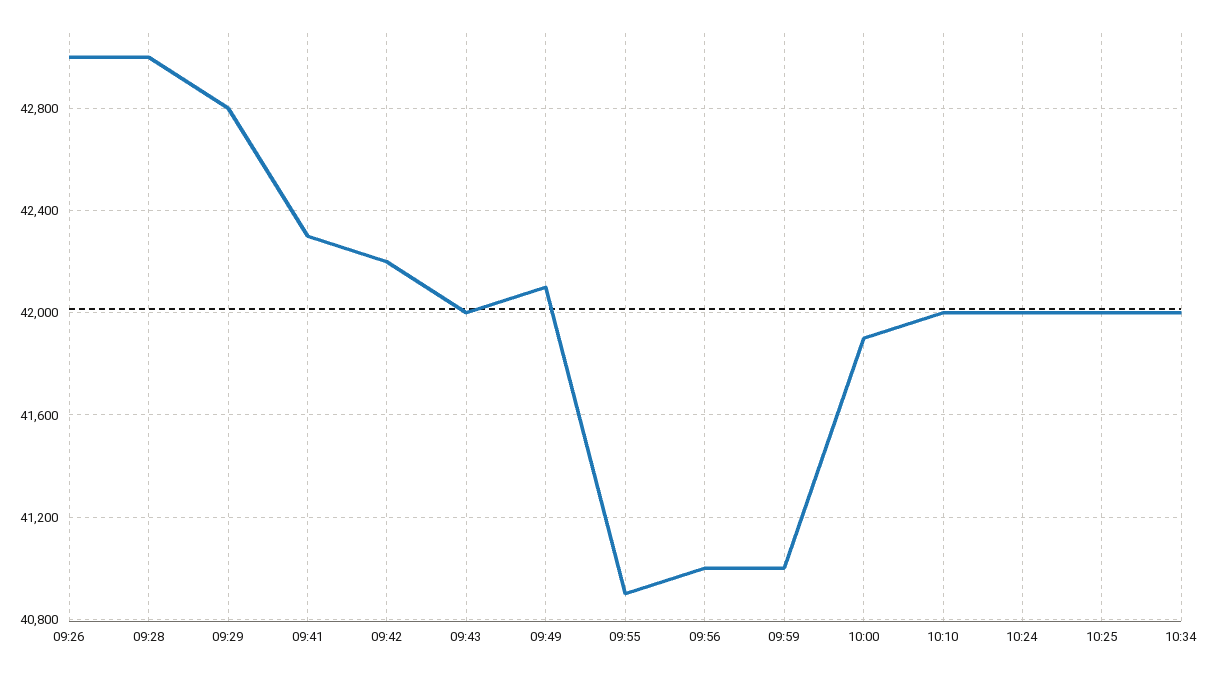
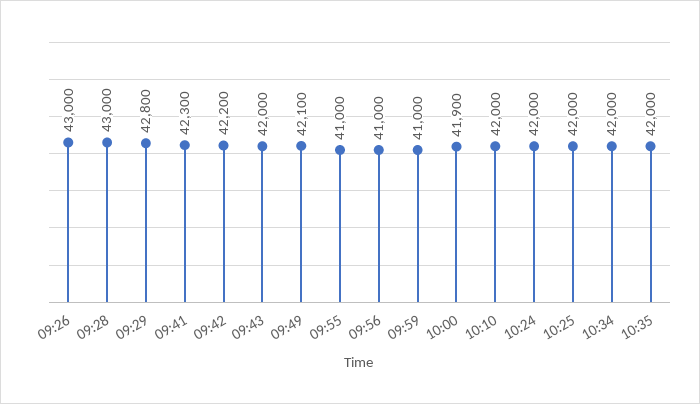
09:55: 40900 -> 41000
10:35: none -> 42000

